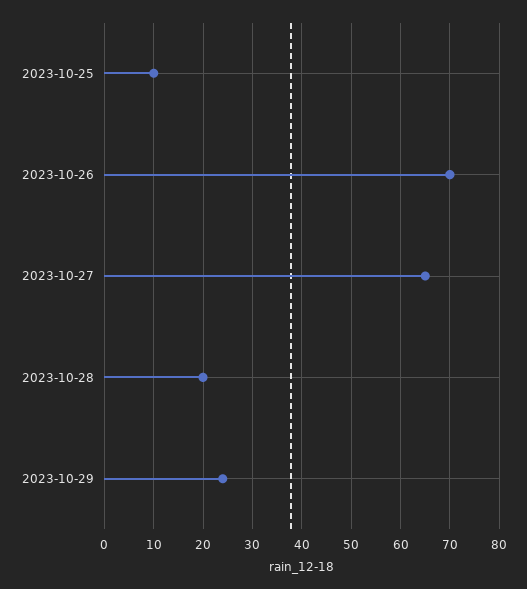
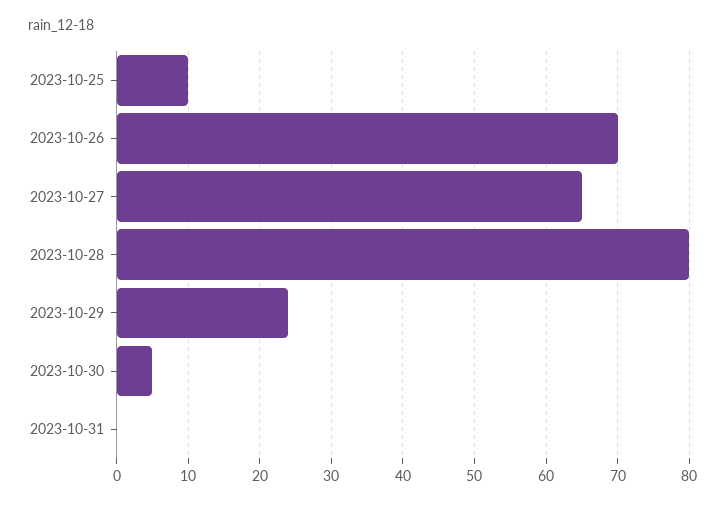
2023-10-28: 20 -> 80
2023-10-30: none -> 5
2023-10-31: none -> 0

